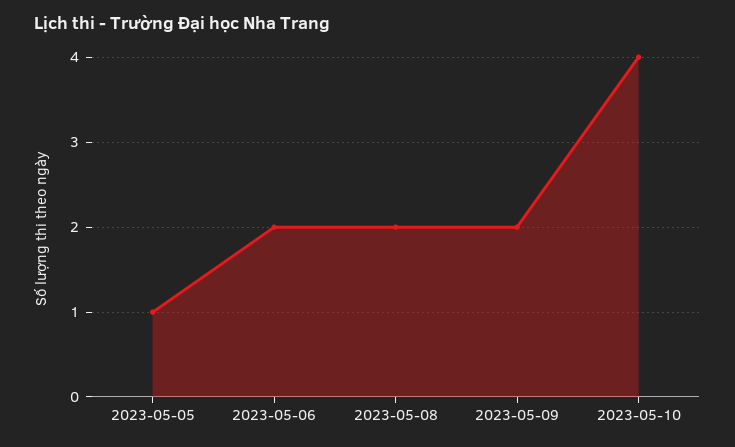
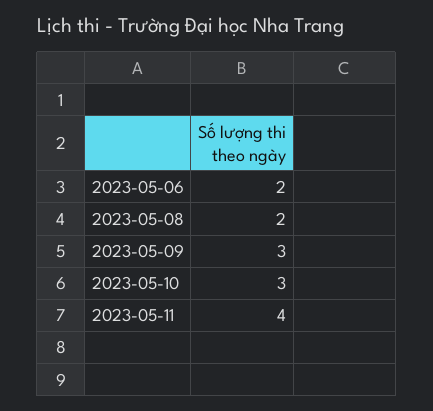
2023-05-05: 1 -> none
2023-05-09: 2 -> 3
2023-05-10: 4 -> 3
2023-05-11: none -> 4

